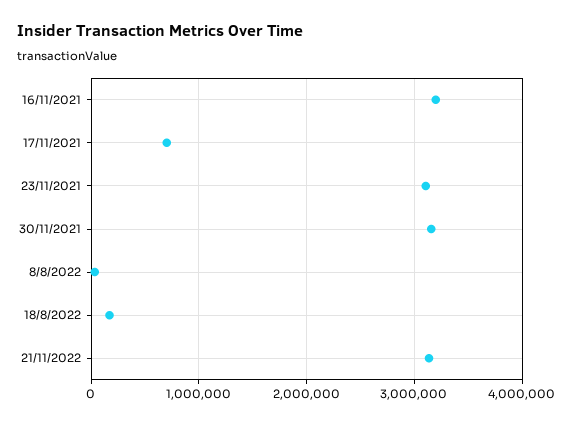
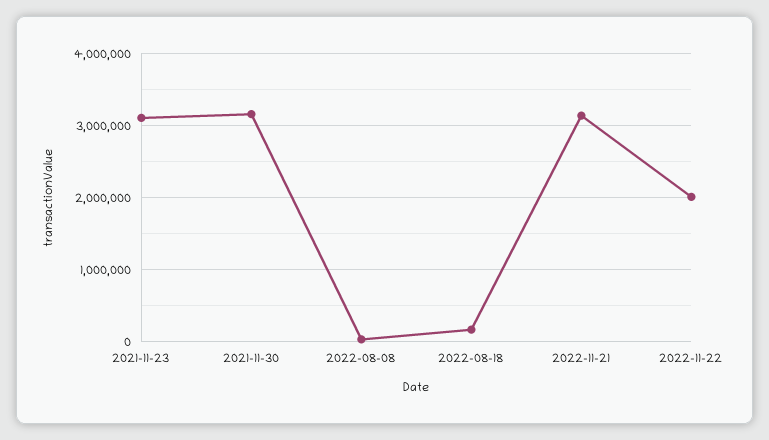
16/11/2021: 3200000 -> none
17/11/2021: 700000 -> none
2022-11-22: none -> 2000000

